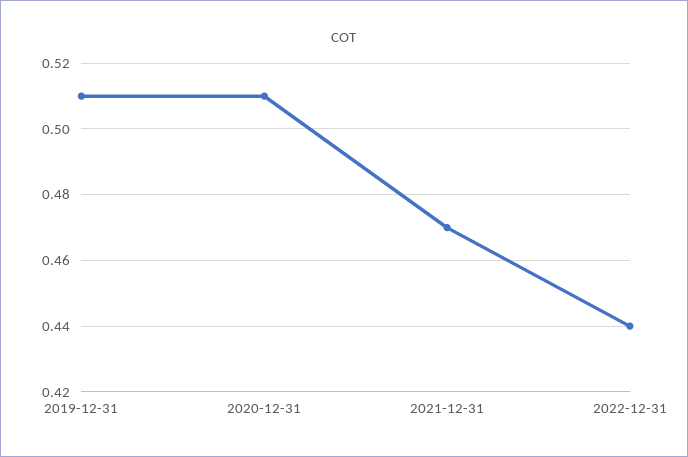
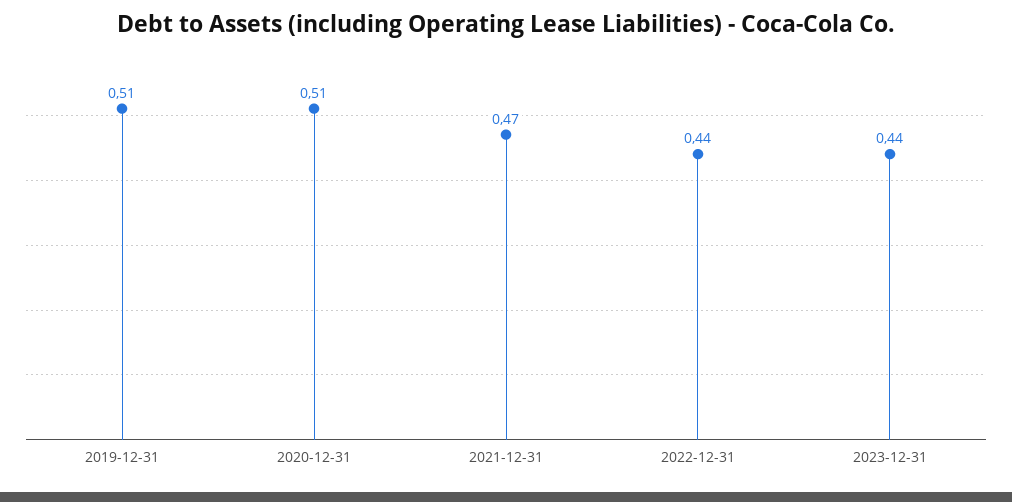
2023-12-31: none -> 0.44

